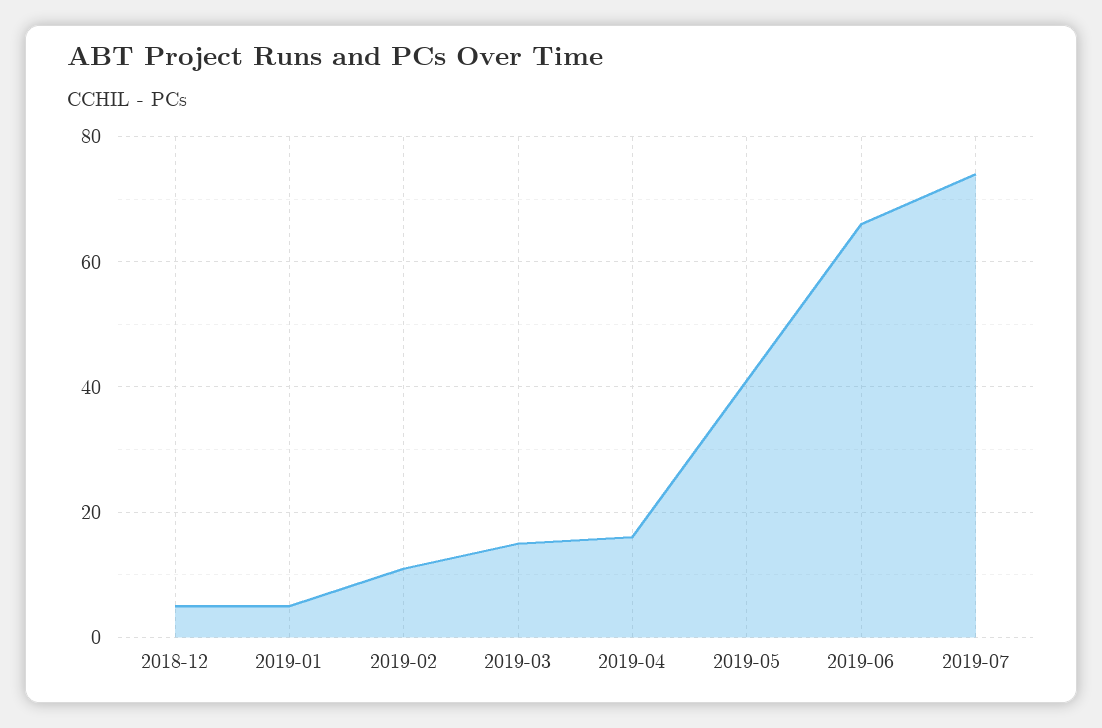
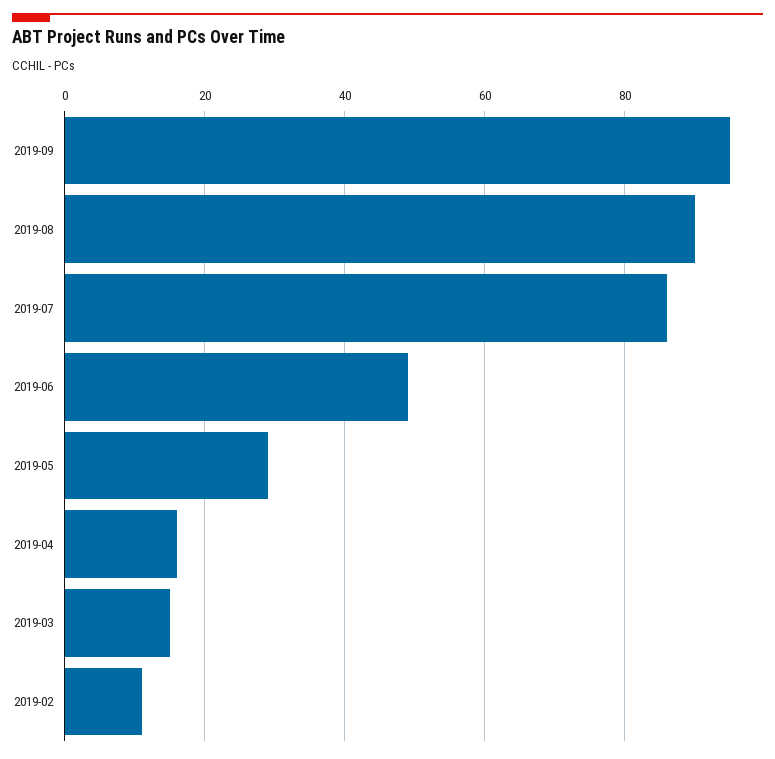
2018-12: 5 -> none
2019-01: 5 -> none
2019-05: 40 -> 30
2019-06: 65 -> 50
2019-07: 75 -> 85
2019-09: none -> 95
2019-08: none -> 90

